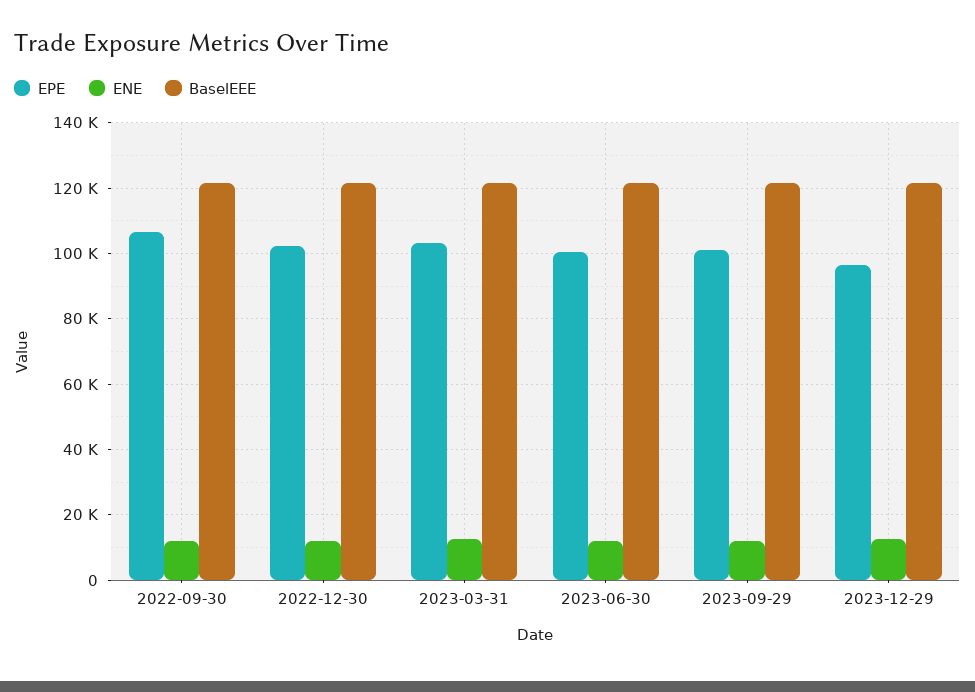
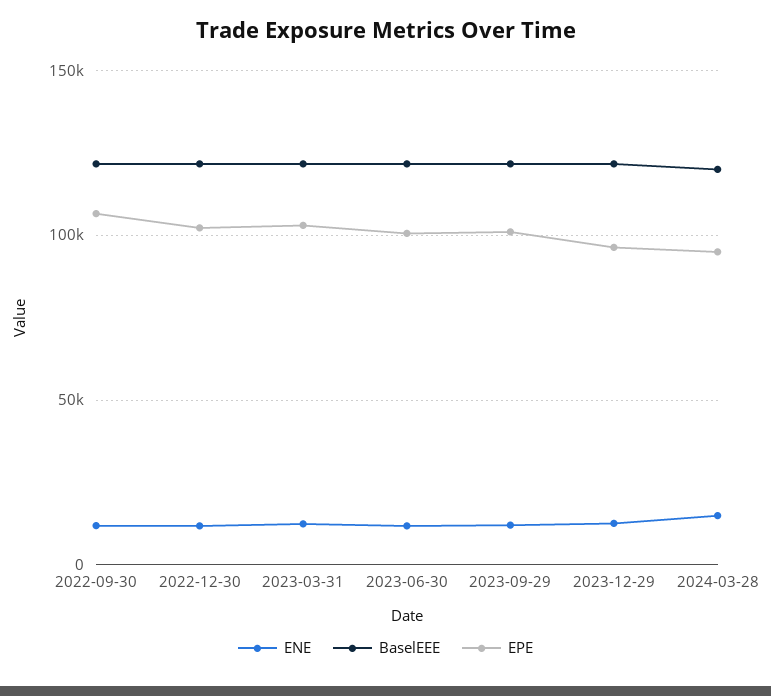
ENE, 2024-03-28: none -> 15000
BaselEEE, 2024-03-28: none -> 120000
EPE, 2024-03-28: none -> 95000

